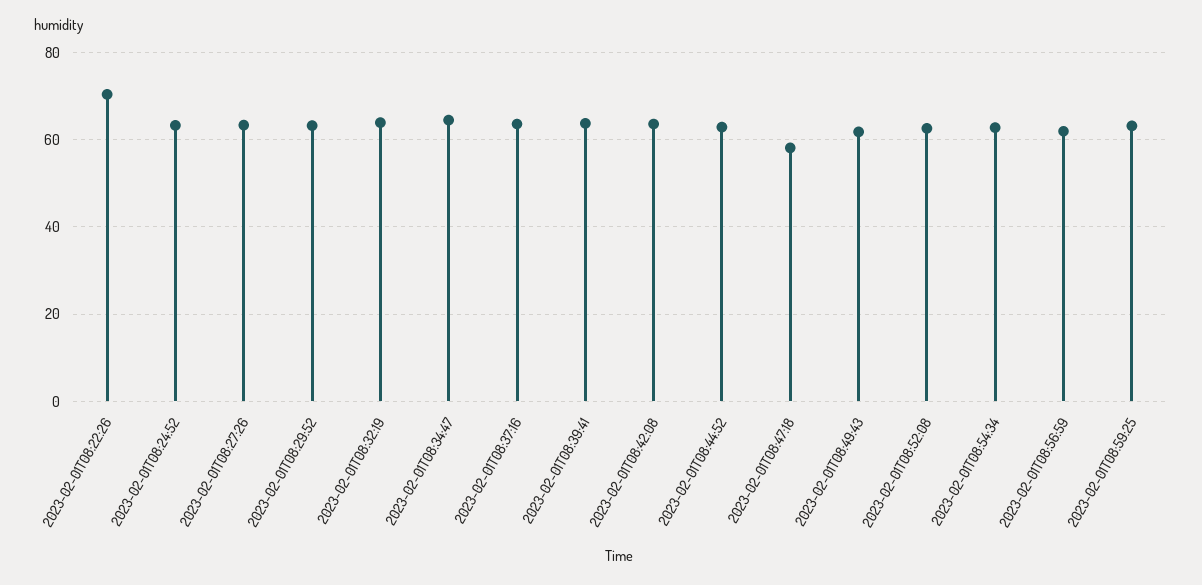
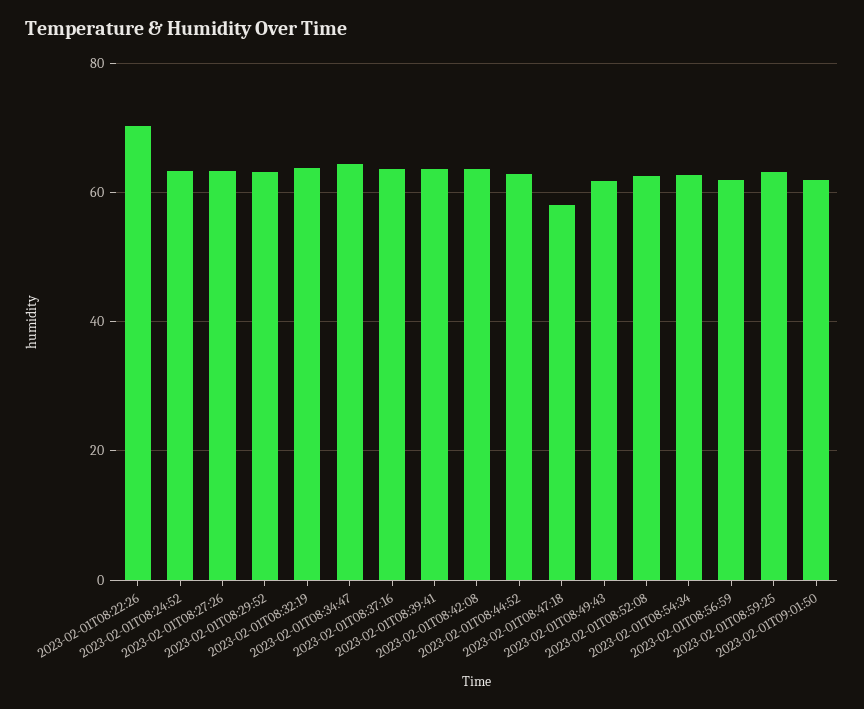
2023-02-01T09:01:50: none -> 62

